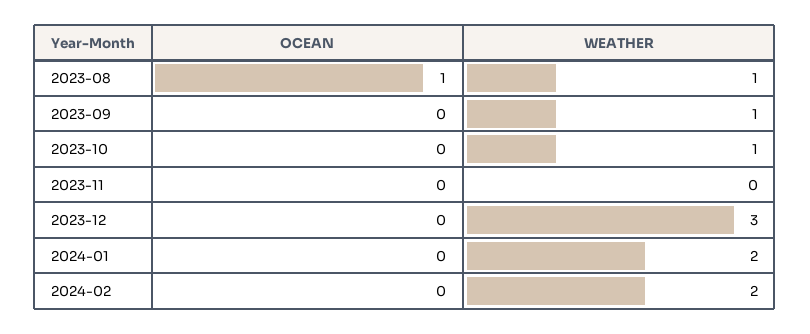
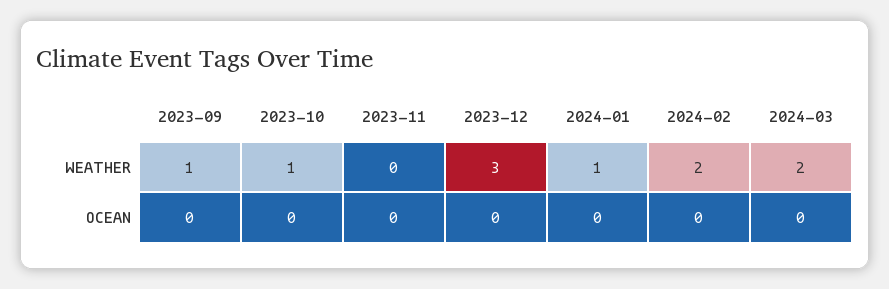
OCEAN, 2023-08: 1 -> none
WEATHER, 2023-08: 1 -> none
WEATHER, 2024-01: 2 -> 1
WEATHER, 2024-03: none -> 2
OCEAN, 2024-03: none -> 0

